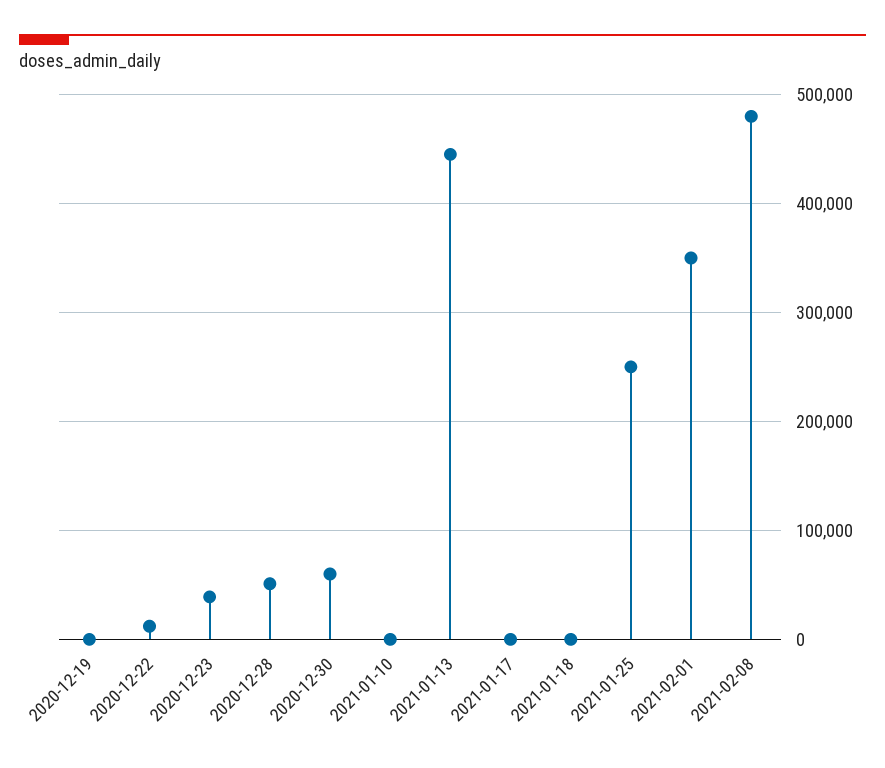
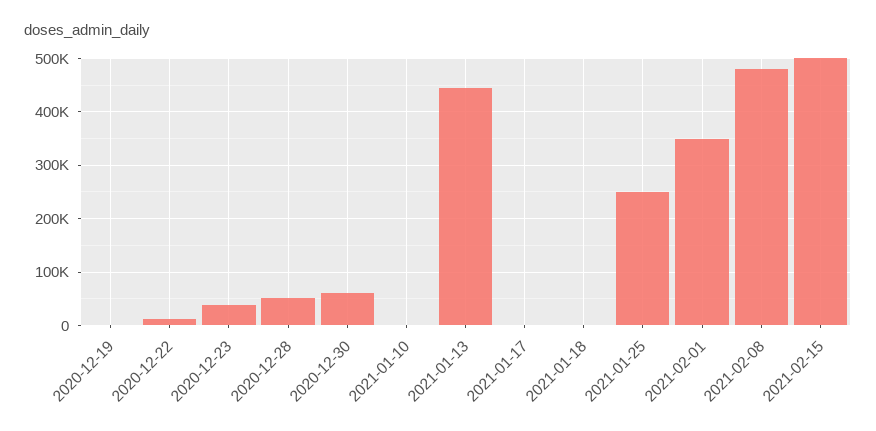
2021-02-15: none -> 500000

